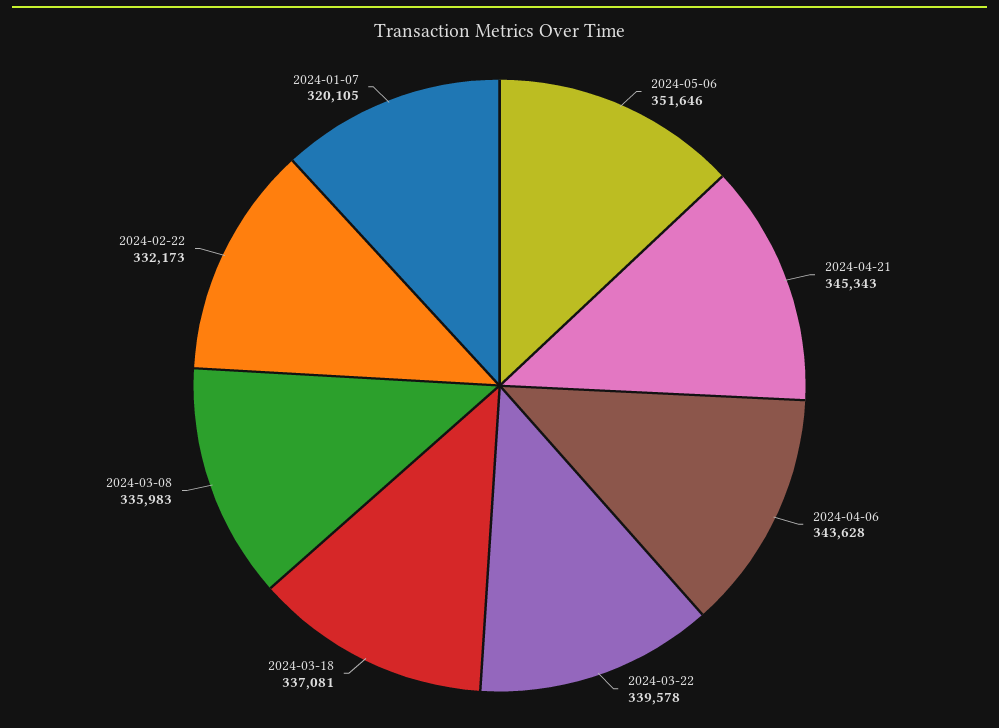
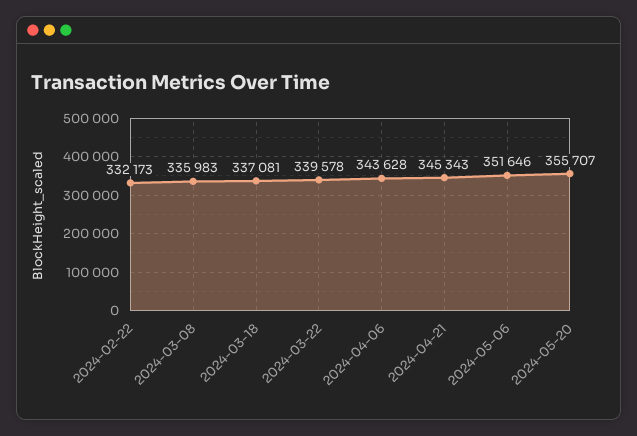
2024-01-07: 320105 -> none
2024-05-20: none -> 355707

